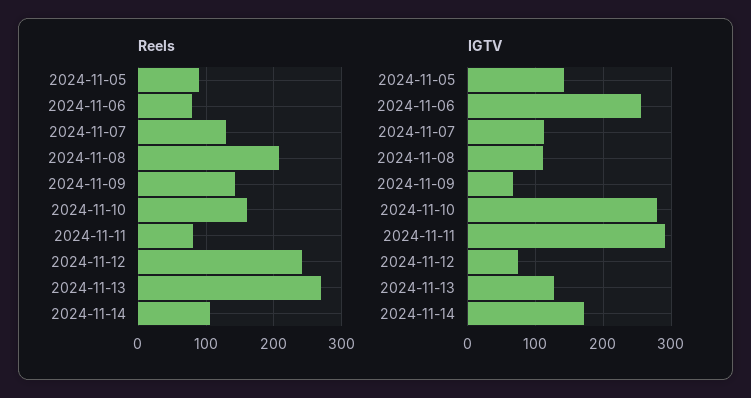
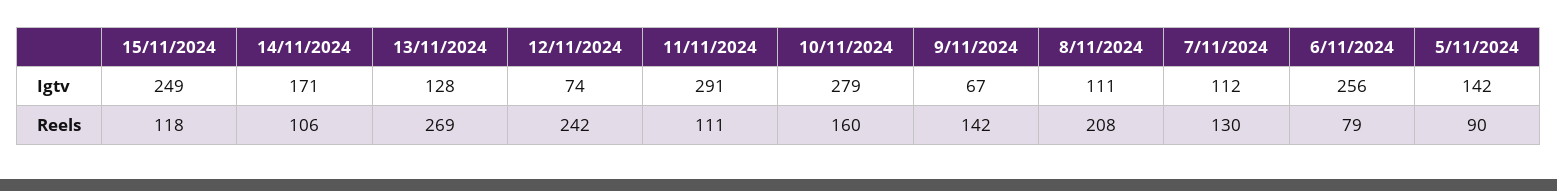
Reels, 2024-11-11: 80 -> 111
IGTV, 15/11/2024: none -> 249
Reels, 15/11/2024: none -> 118

